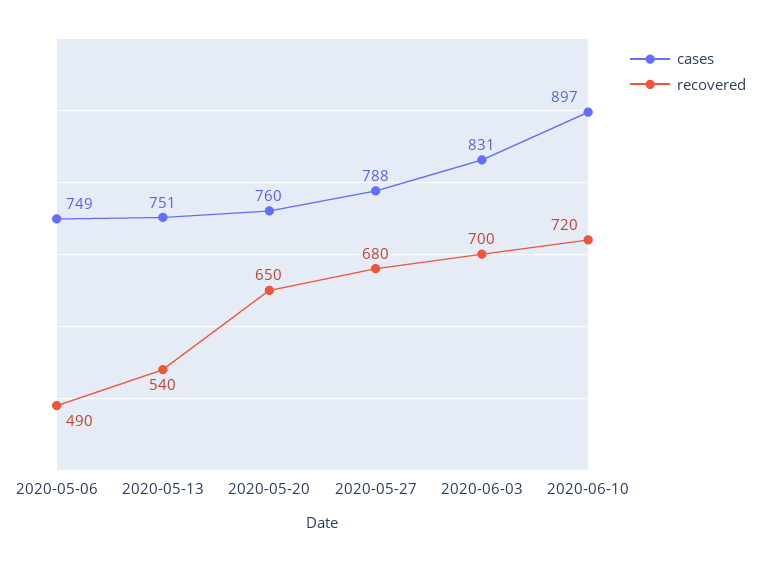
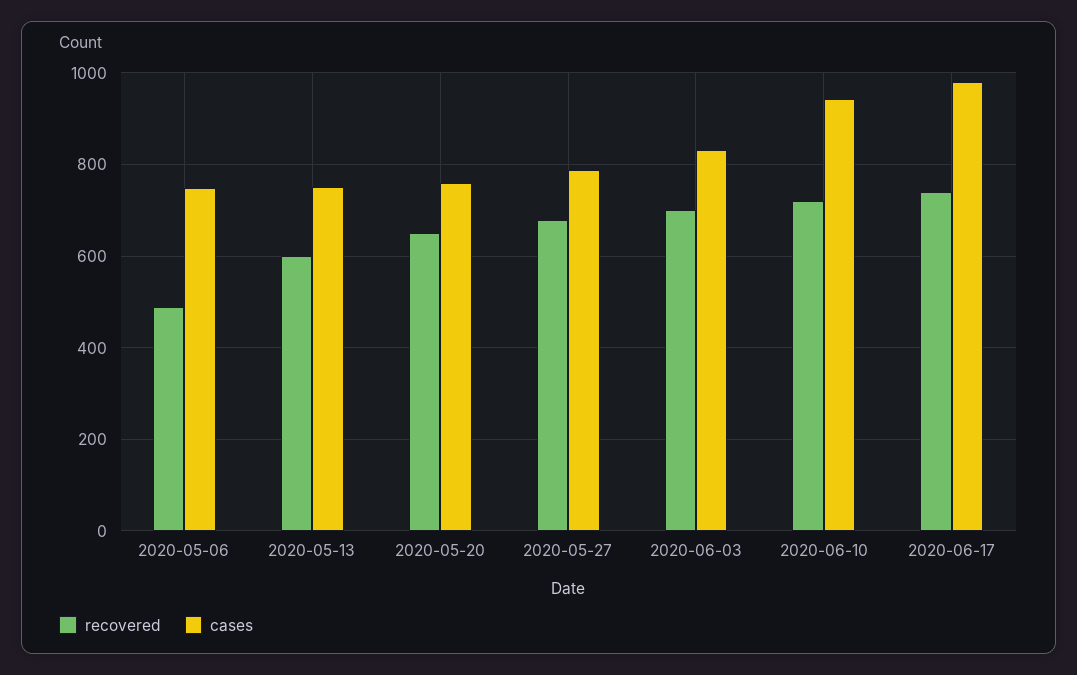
recovered, 2020-05-13: 540 -> 600
cases, 2020-06-10: 897 -> 940
recovered, 2020-06-17: none -> 740
cases, 2020-06-17: none -> 980

